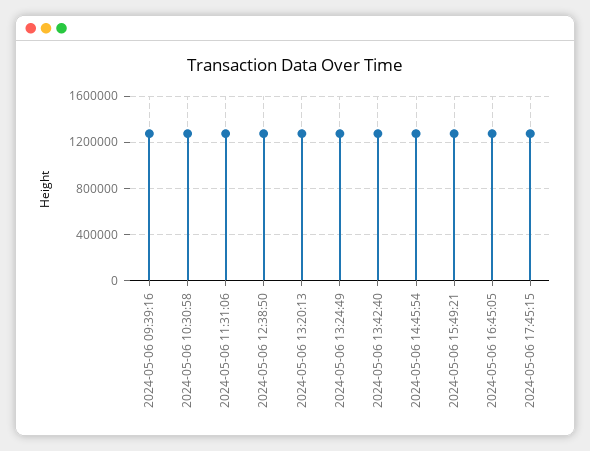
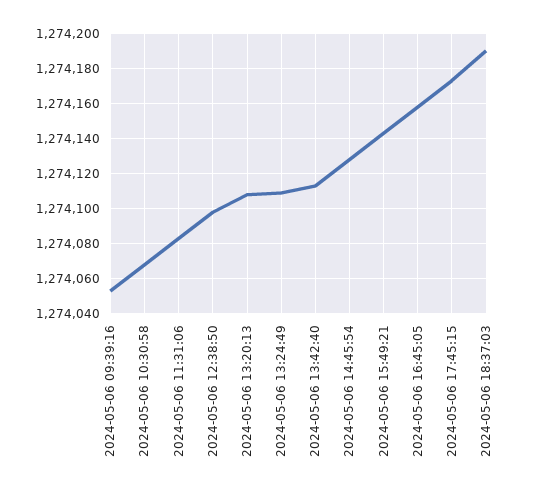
2024-05-06 18:37:03: none -> 1274190

